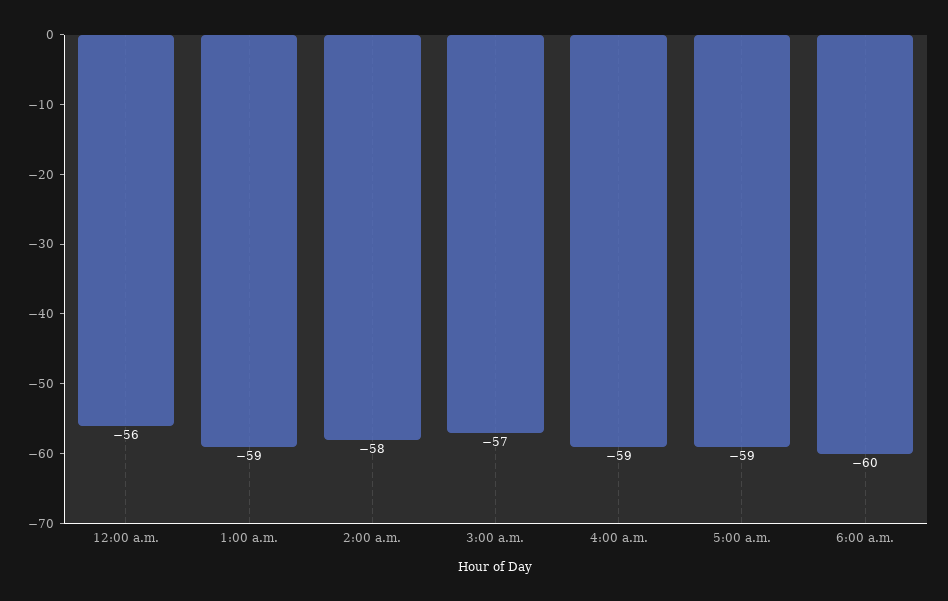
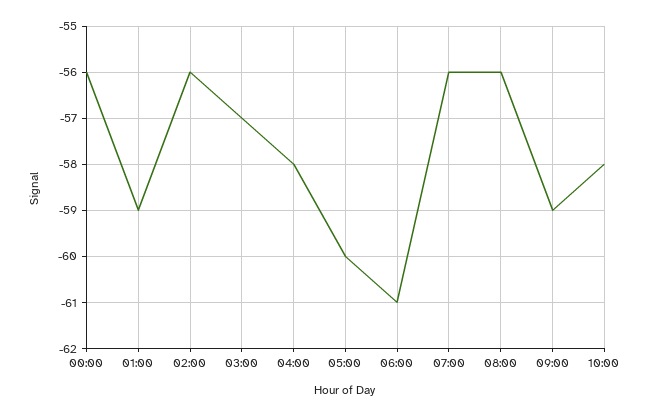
2:00 a.m.: -58 -> -56
4:00 a.m.: -59 -> -58
5:00 a.m.: -59 -> -60
6:00 a.m.: -60 -> -61
07:00: none -> -56
08:00: none -> -56
09:00: none -> -59
10:00: none -> -58

